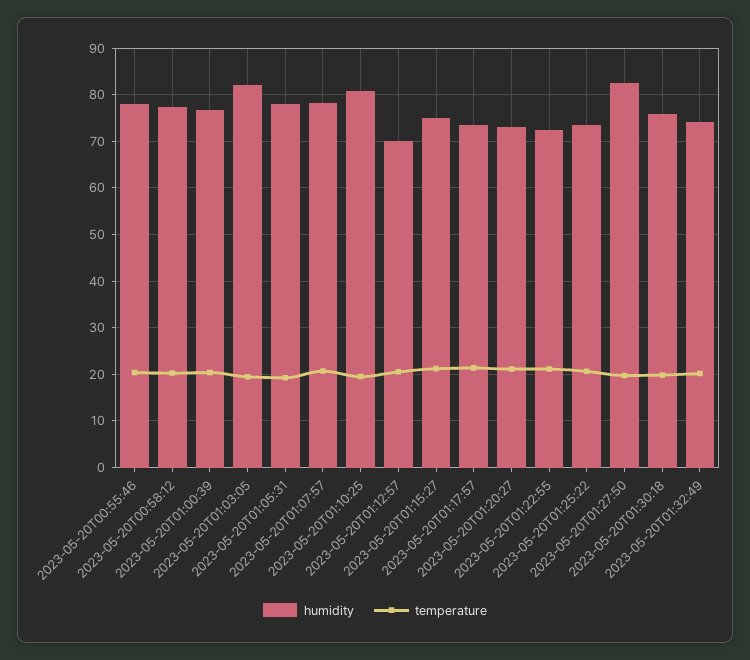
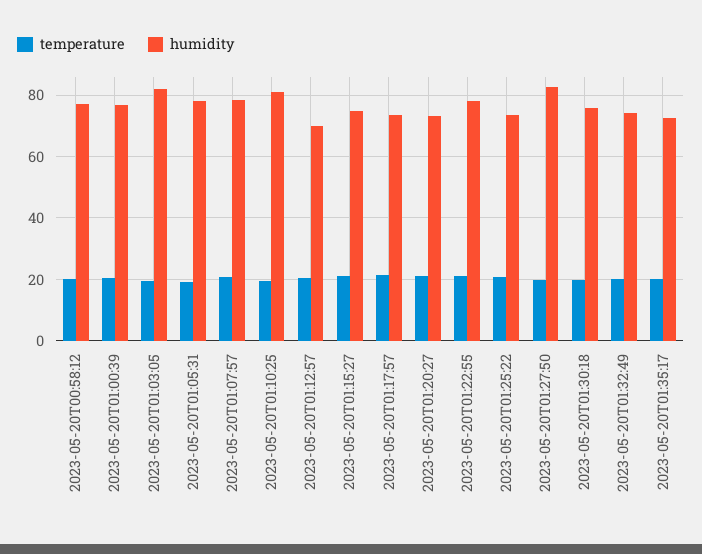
humidity, 2023-05-20T00:55:46: 78 -> none
temperature, 2023-05-20T00:55:46: 20 -> none
humidity, 2023-05-20T01:22:55: 72 -> 78
temperature, 2023-05-20T01:35:17: none -> 20
humidity, 2023-05-20T01:35:17: none -> 72

